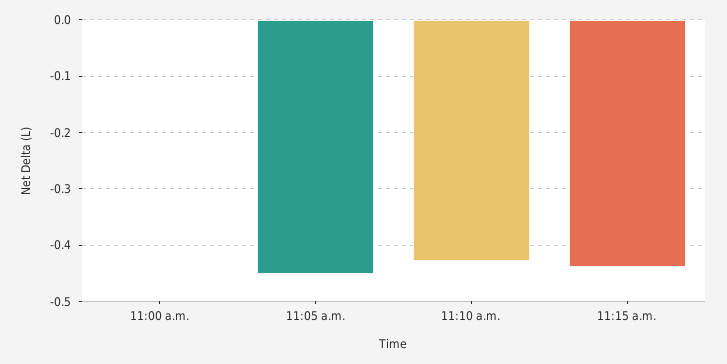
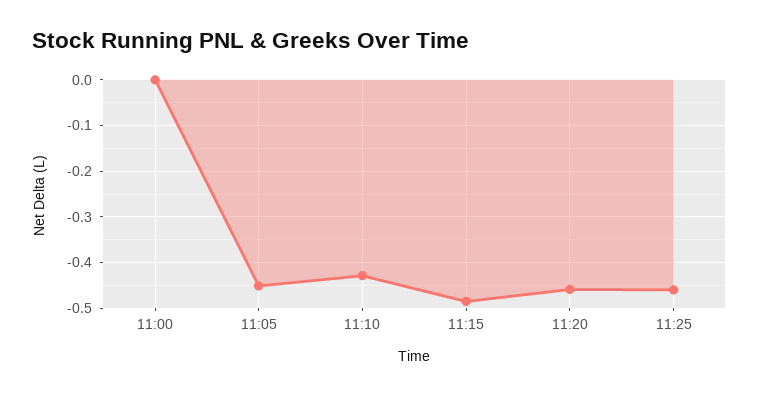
11:15 a.m.: -0.44 -> -0.48
11:20: none -> -0.46
11:25: none -> -0.46

